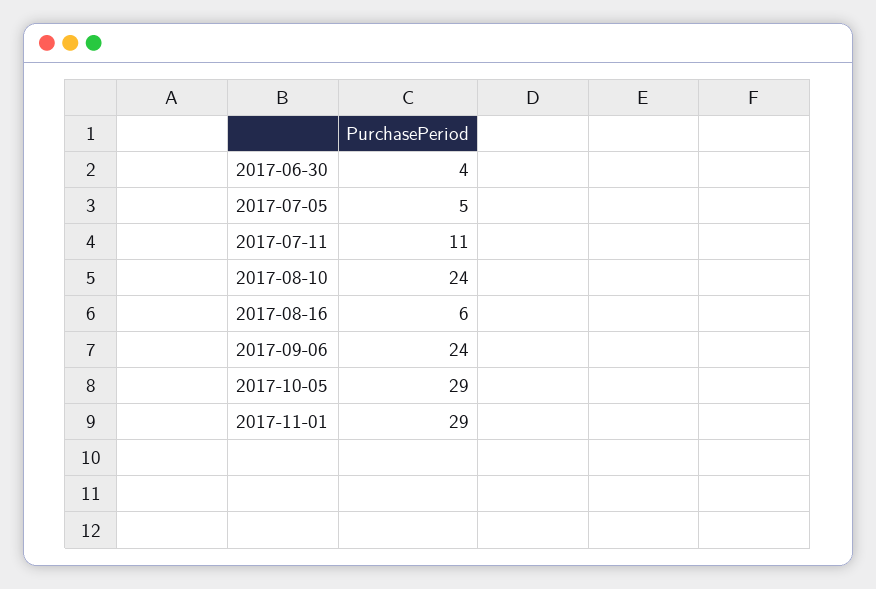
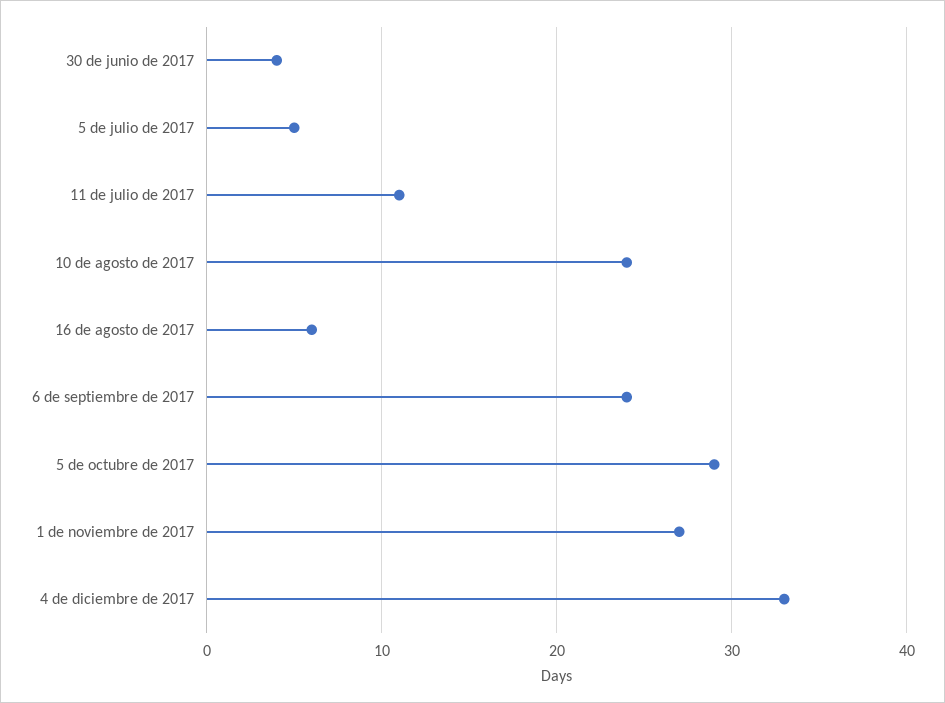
2017-11-01: 29 -> 27
4 de diciembre de 2017: none -> 33

